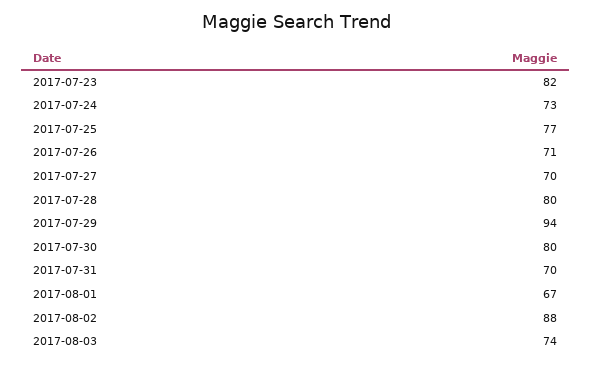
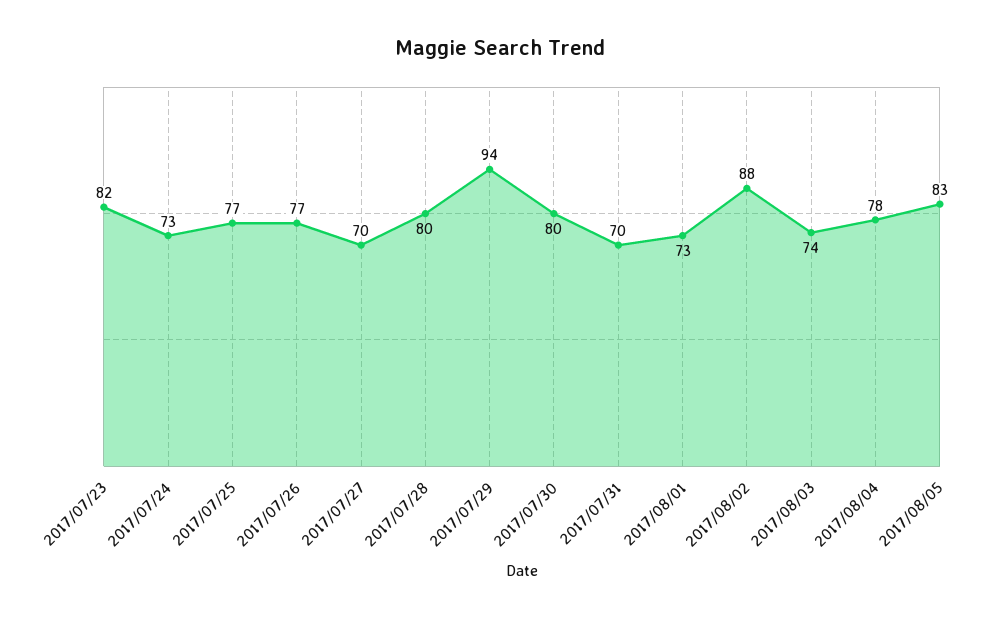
2017-07-26: 71 -> 77
2017-08-01: 67 -> 73
2017/08/04: none -> 78
2017/08/05: none -> 83

